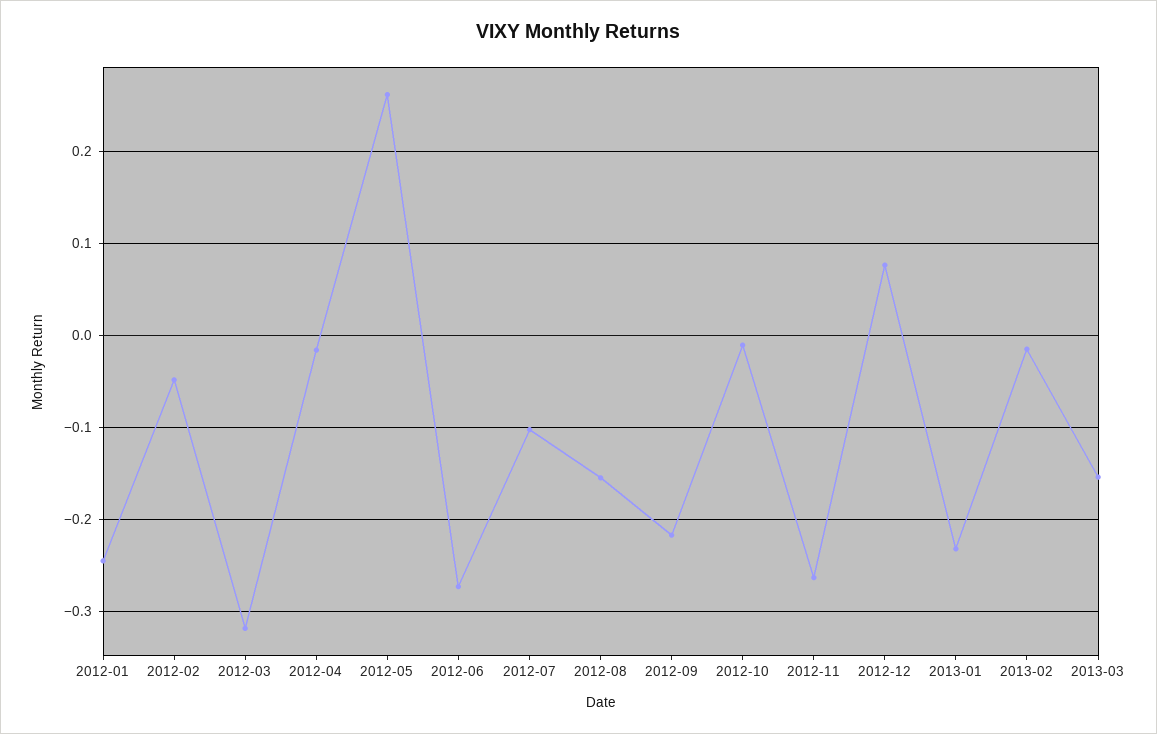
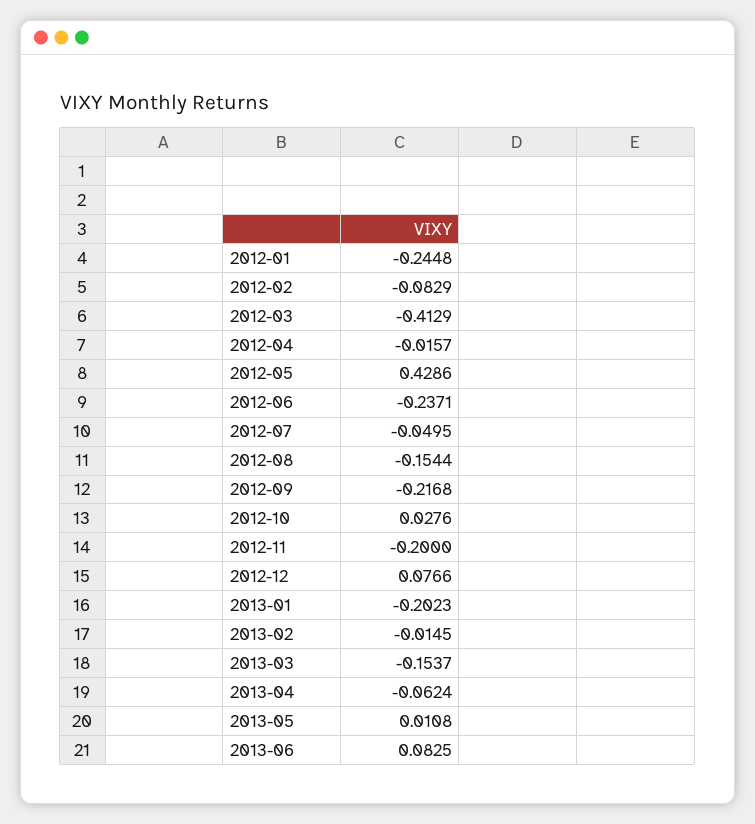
2012-02: -0.05 -> -0.0829
2012-03: -0.32 -> -0.4129
2012-05: 0.26 -> 0.4286
2012-06: -0.27 -> -0.2371
2012-07: -0.1 -> -0.0495
2012-10: -0.01 -> 0.0276
2012-11: -0.26 -> -0.2
2013-01: -0.23 -> -0.2023
2013-04: none -> -0.0624
2013-05: none -> 0.0108
2013-06: none -> 0.0825

